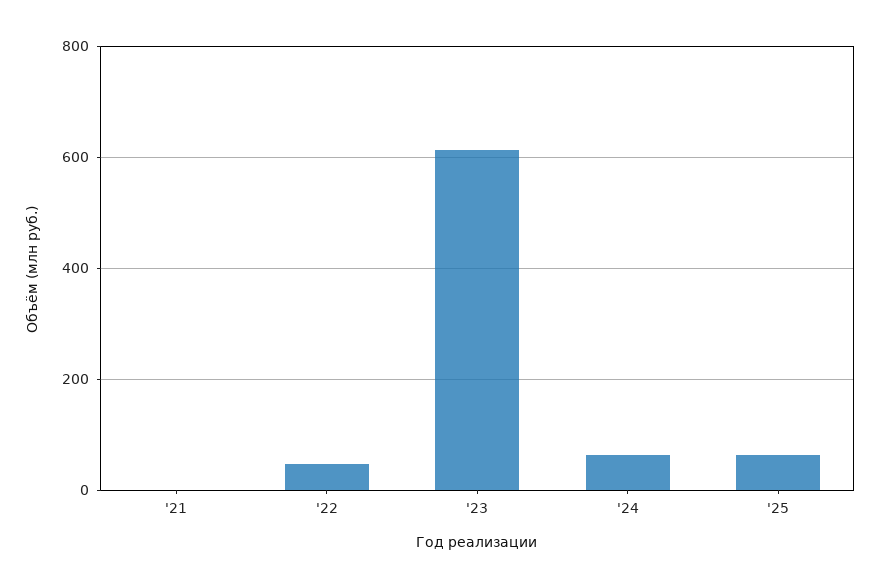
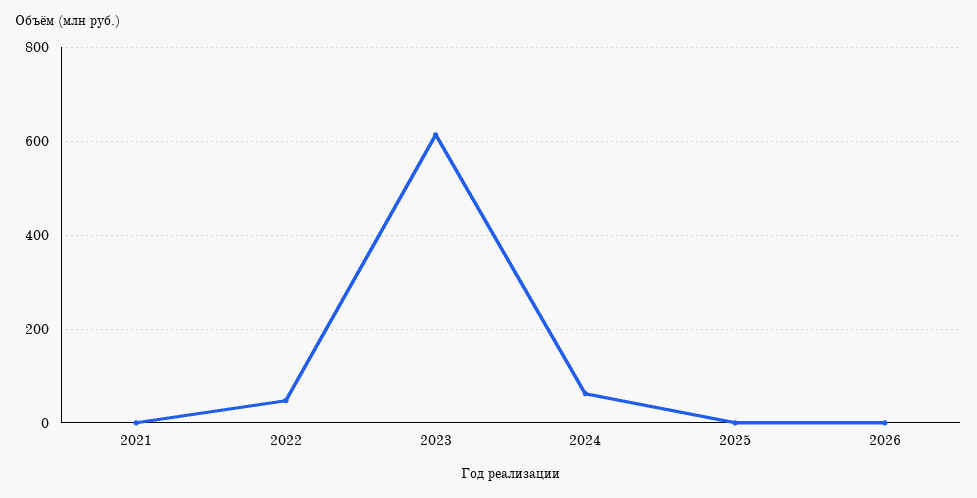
'25: 60 -> 0
2026: none -> 0

